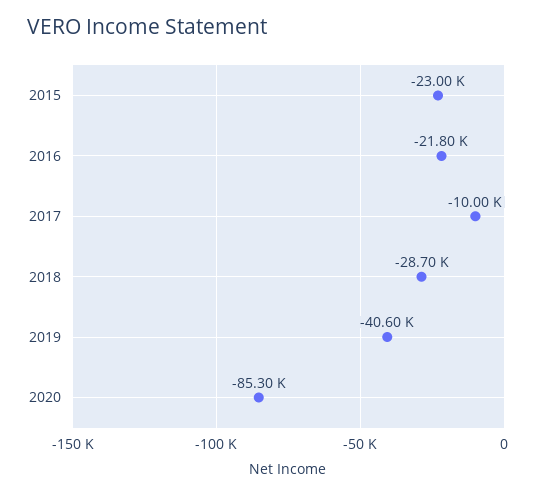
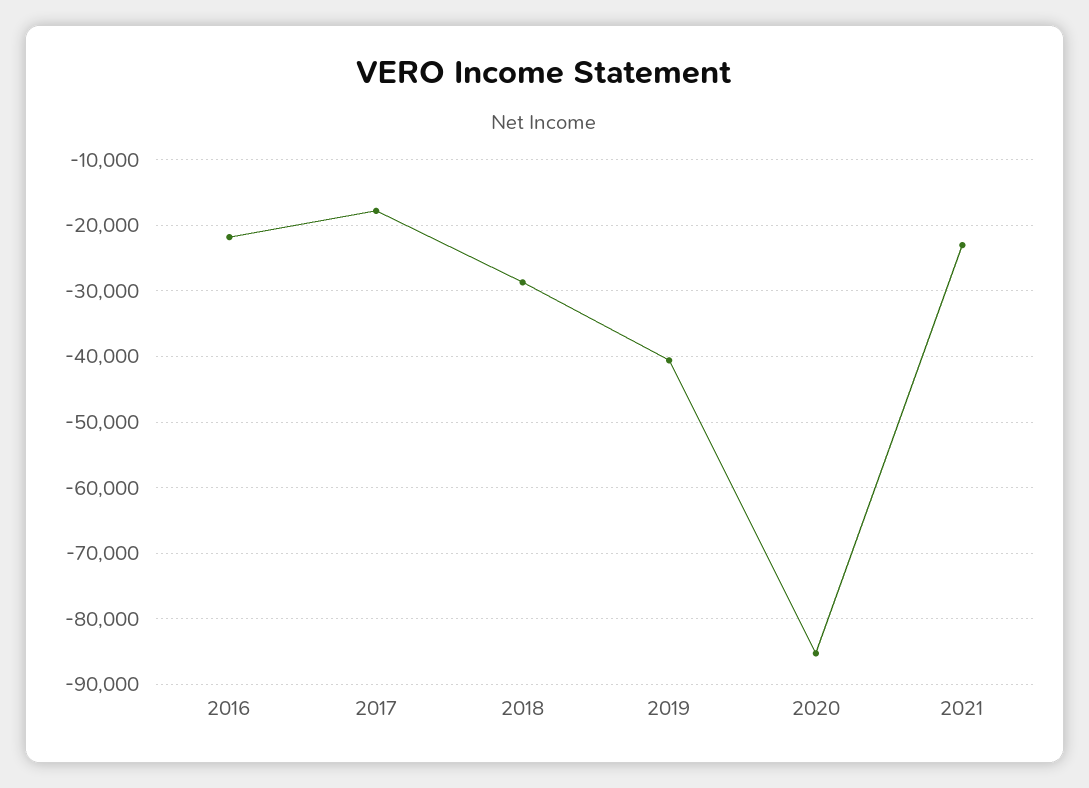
2015: -23000 -> none
2017: -10000 -> -18000
2021: none -> -23000

